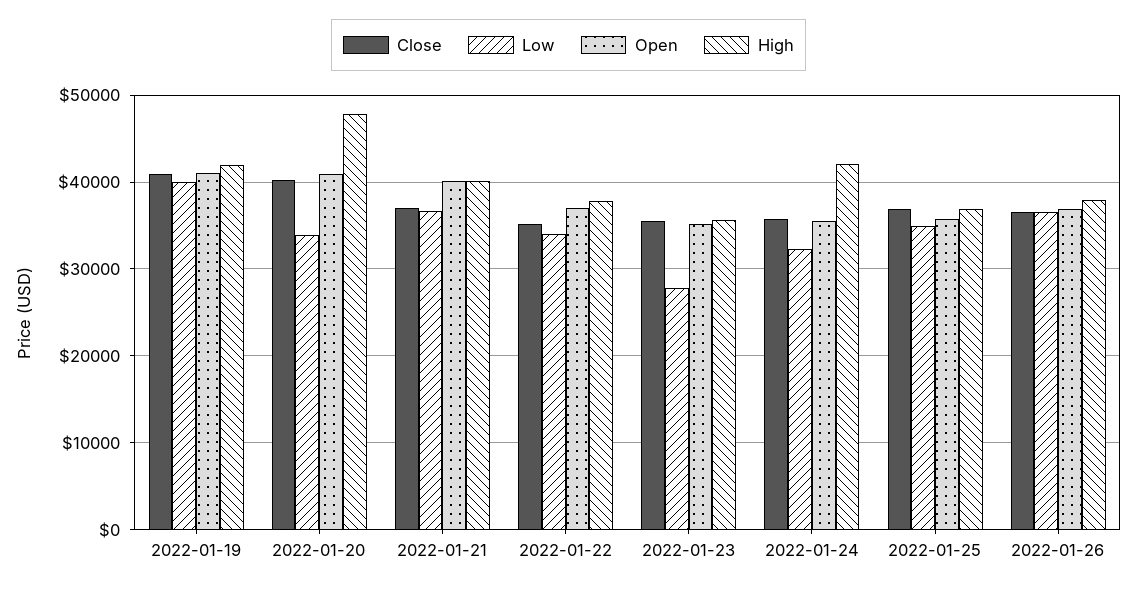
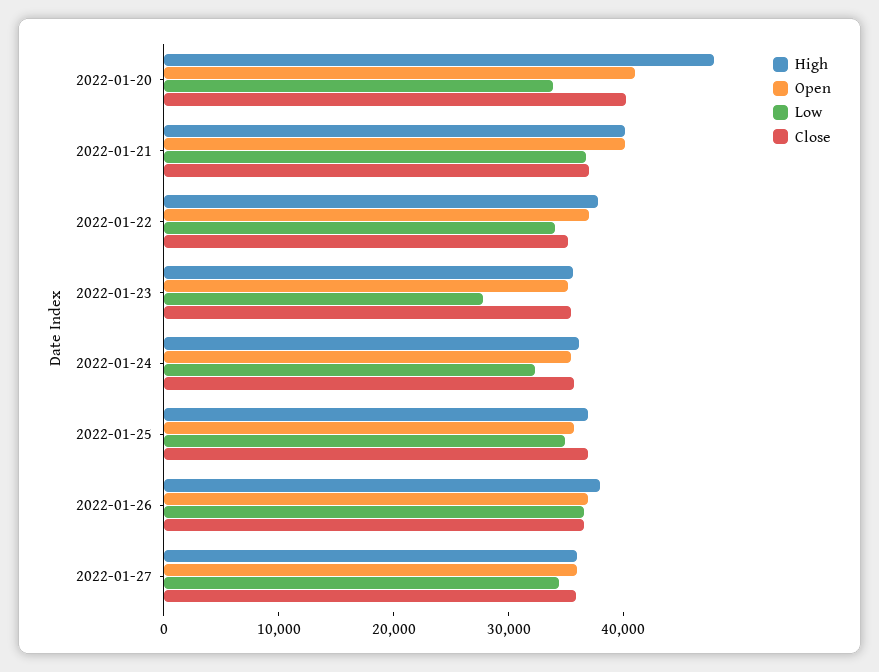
Close, 2022-01-19: 41000 -> none
Low, 2022-01-19: 40000 -> none
Open, 2022-01-19: 41000 -> none
High, 2022-01-19: 42000 -> none
High, 2022-01-24: 42000 -> 36000
High, 2022-01-27: none -> 36000
Open, 2022-01-27: none -> 36000
Low, 2022-01-27: none -> 34000
Close, 2022-01-27: none -> 36000

